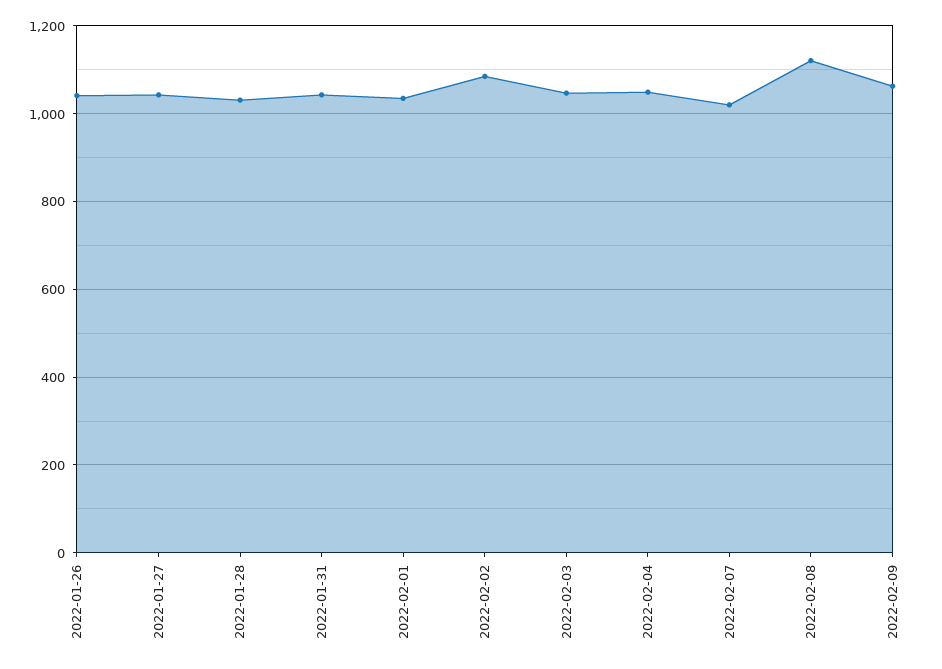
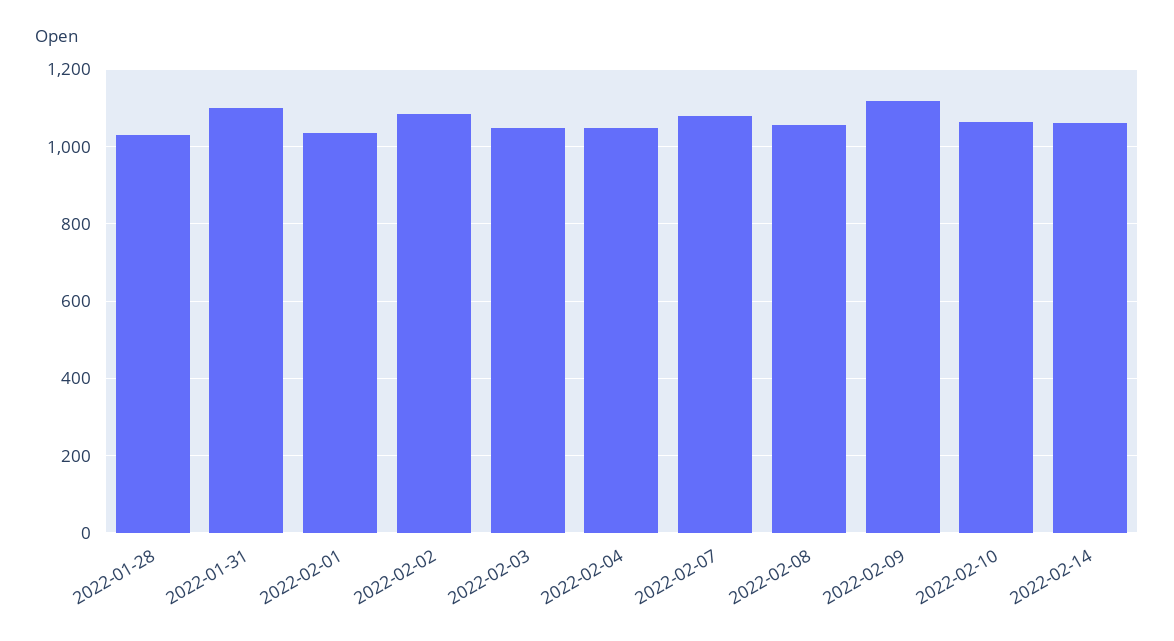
2022-01-26: 1040 -> none
2022-01-27: 1040 -> none
2022-01-31: 1040 -> 1100
2022-02-07: 1020 -> 1080
2022-02-08: 1120 -> 1060
2022-02-09: 1060 -> 1120
2022-02-10: none -> 1060
2022-02-14: none -> 1060

